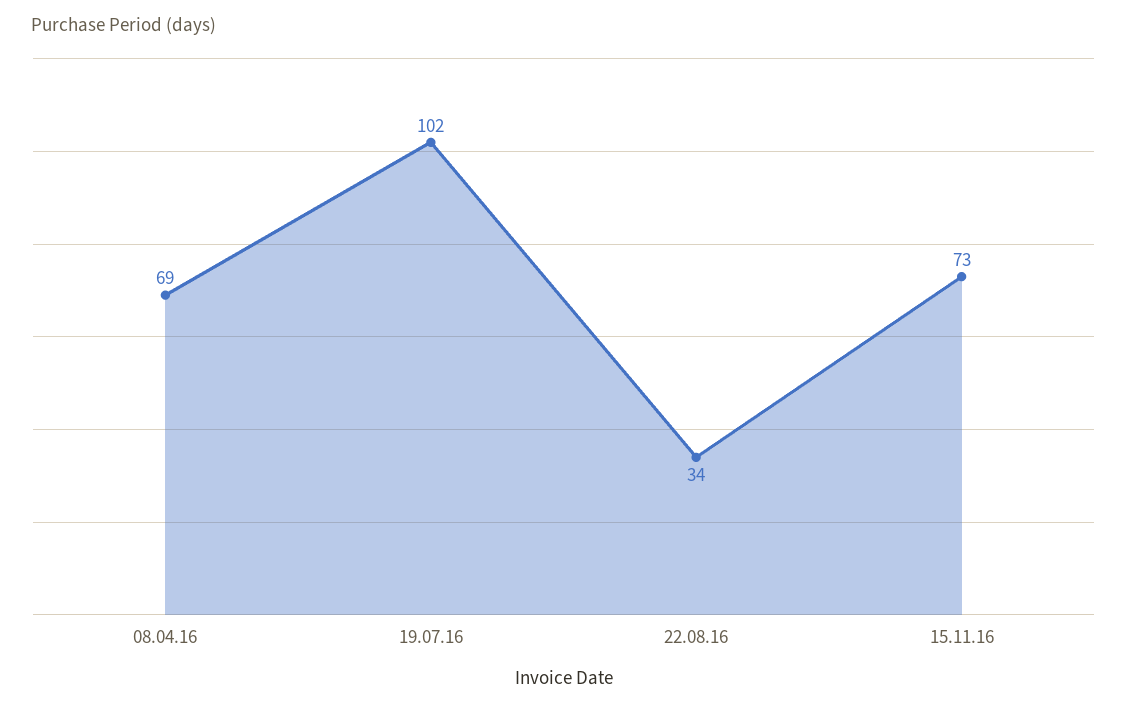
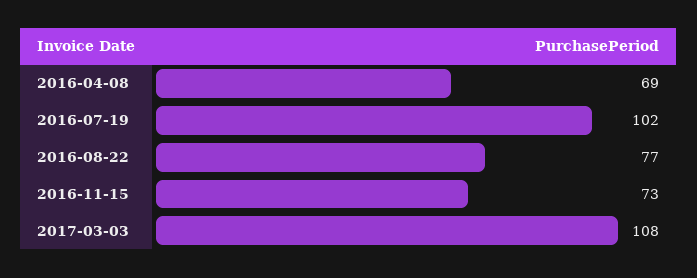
22.08.16: 34 -> 77
2017-03-03: none -> 108

